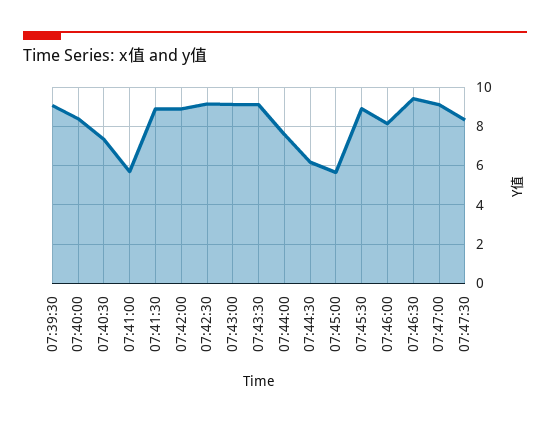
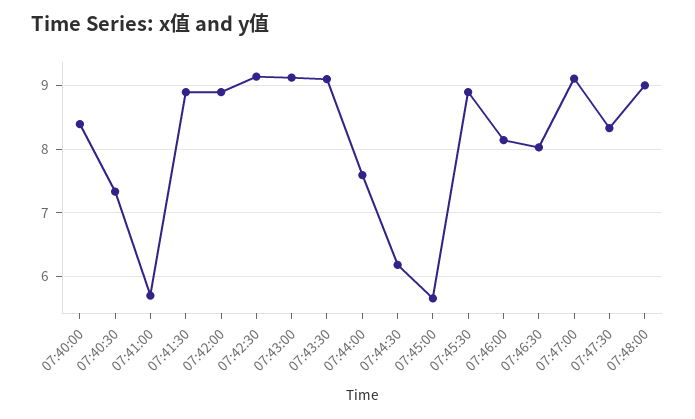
07:39:30: 9 -> none
07:46:30: 9.5 -> 8
07:48:00: none -> 9

